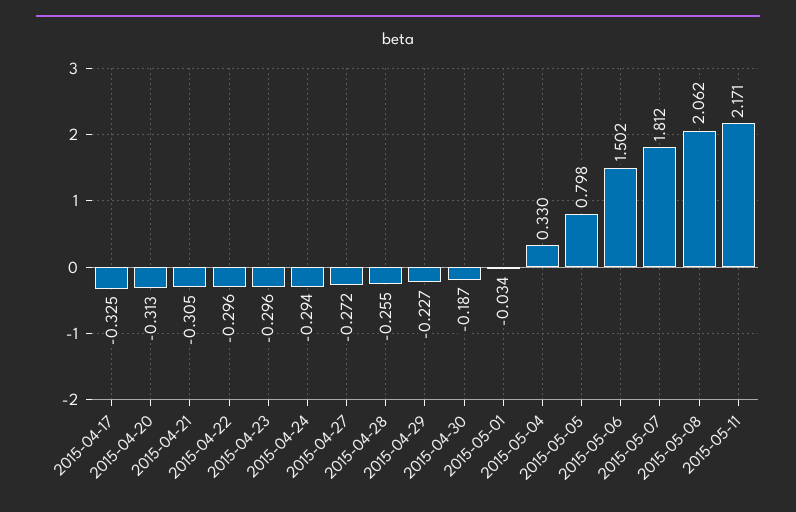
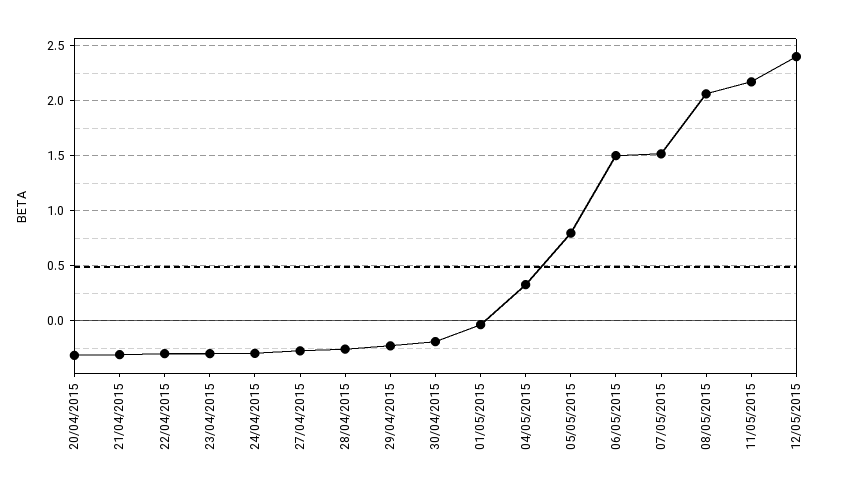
2015-04-17: -0.325 -> none
2015-05-07: 1.812 -> 1.5
12/05/2015: none -> 2.4

